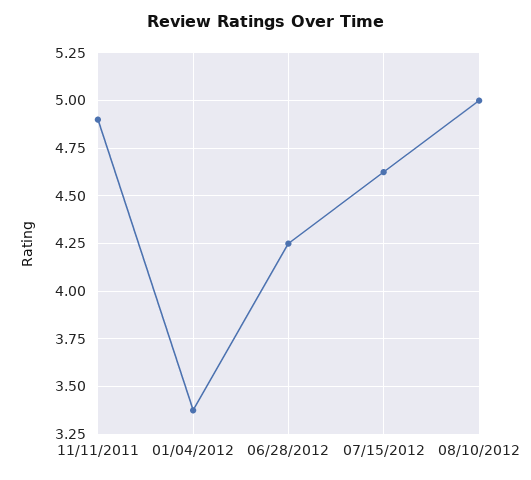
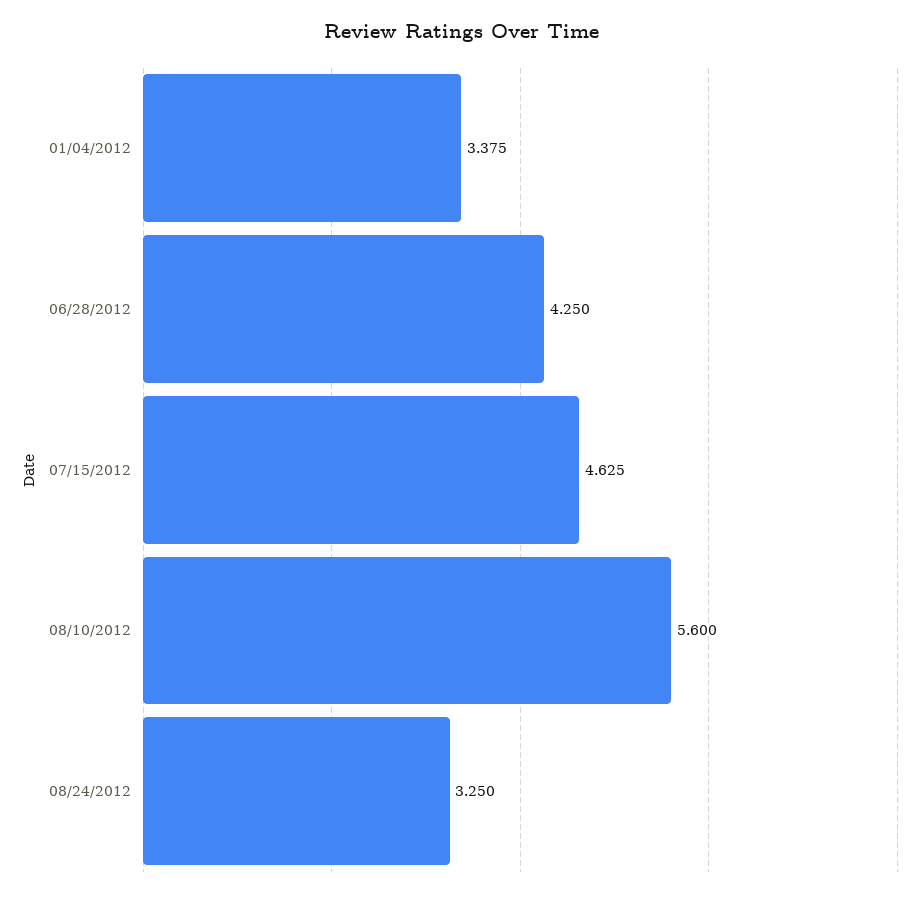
11/11/2011: 4.9 -> none
08/10/2012: 5 -> 5.6
08/24/2012: none -> 3.25

